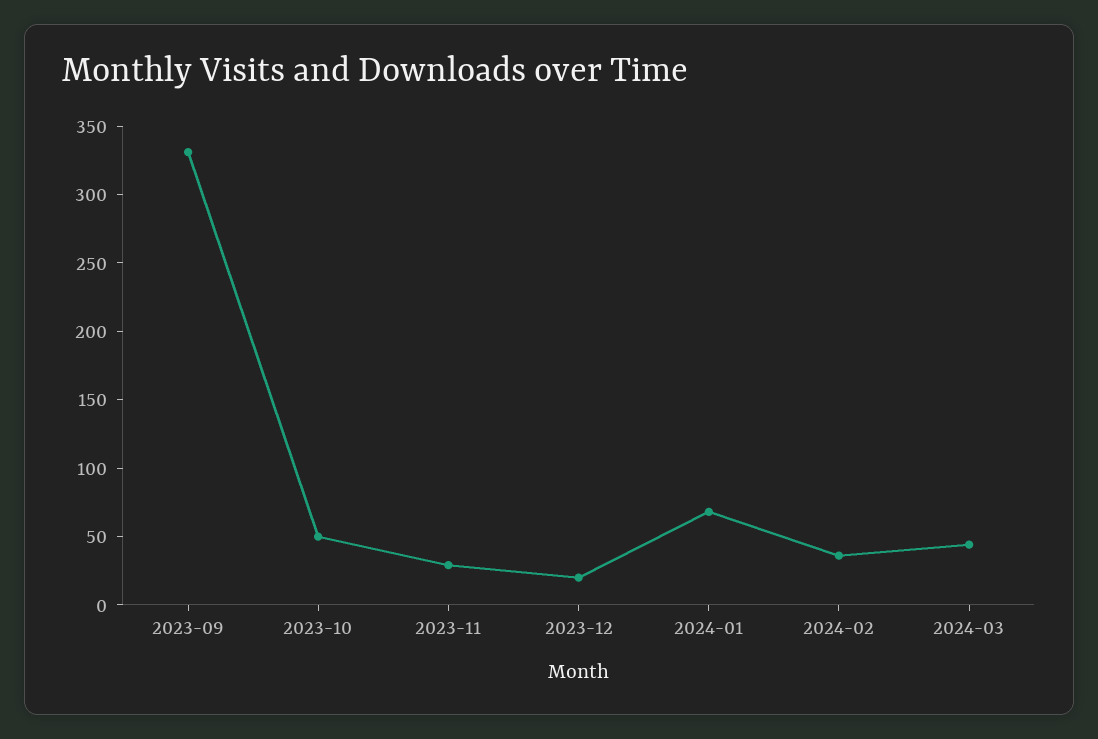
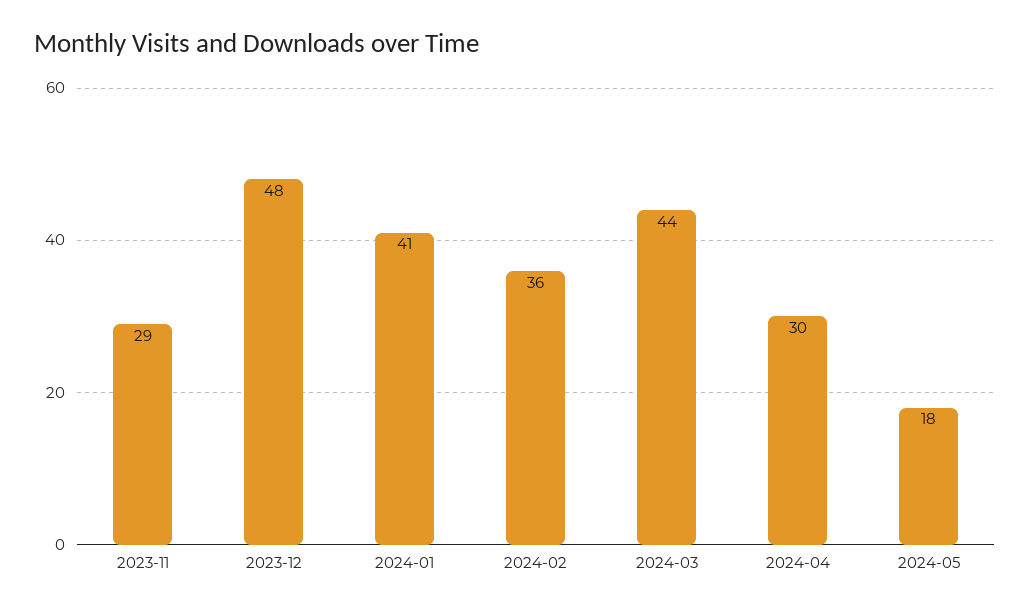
2023-09: 330 -> none
2023-10: 50 -> none
2023-12: 20 -> 48
2024-01: 70 -> 41
2024-04: none -> 30
2024-05: none -> 18

